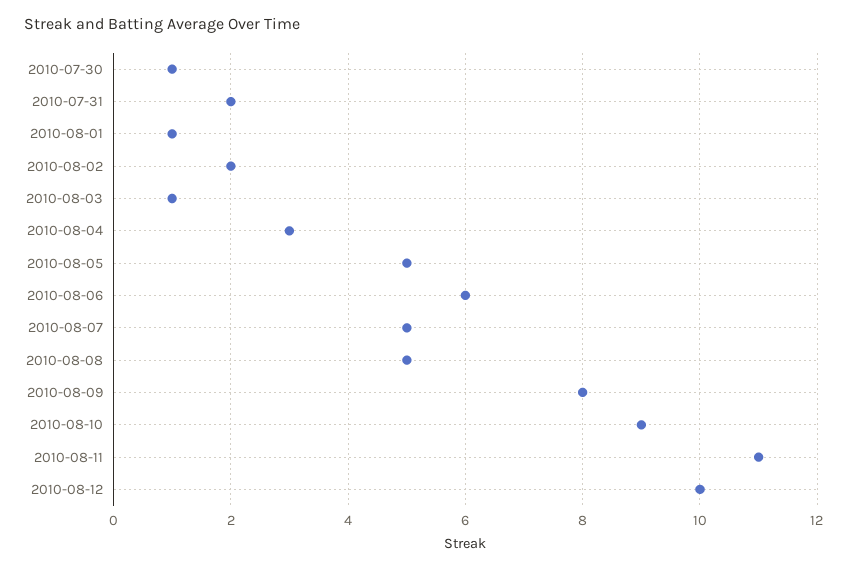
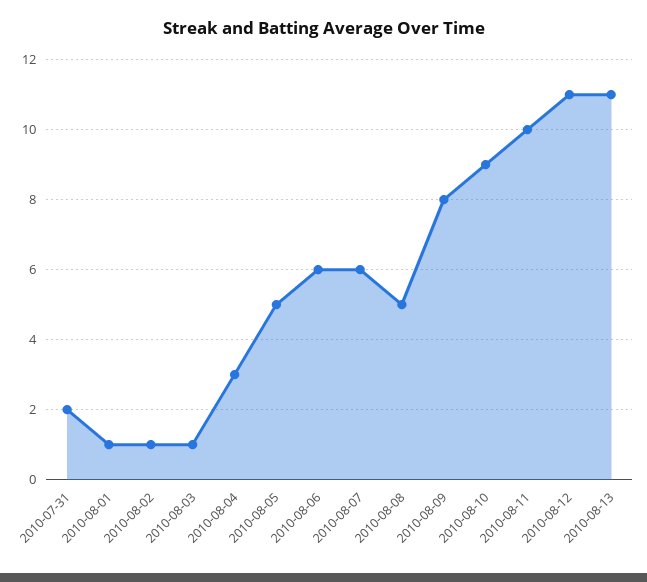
2010-07-30: 1 -> none
2010-08-02: 2 -> 1
2010-08-07: 5 -> 6
2010-08-11: 11 -> 10
2010-08-12: 10 -> 11
2010-08-13: none -> 11

